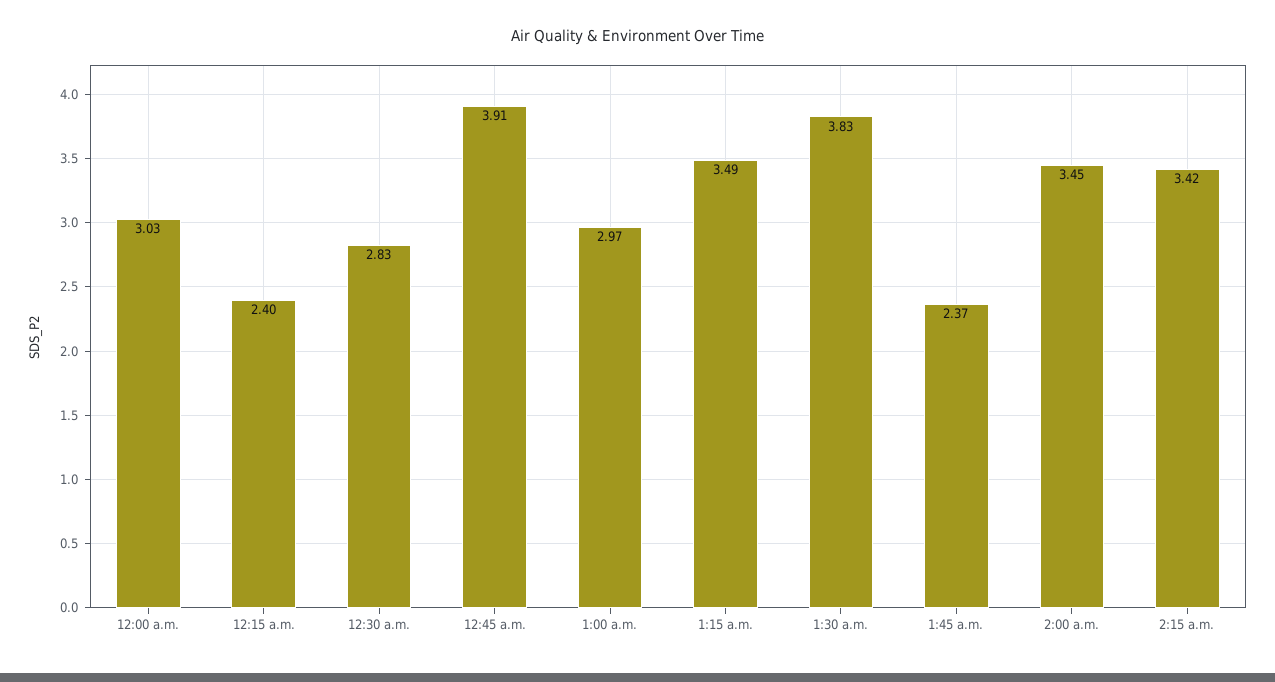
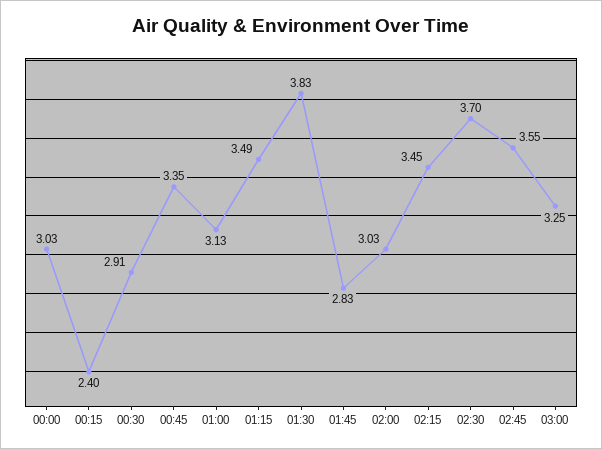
12:30 a.m.: 2.83 -> 2.91
12:45 a.m.: 3.91 -> 3.35
1:00 a.m.: 2.97 -> 3.13
1:45 a.m.: 2.37 -> 2.83
2:00 a.m.: 3.45 -> 3.03
2:15 a.m.: 3.42 -> 3.45
02:30: none -> 3.7
02:45: none -> 3.55
03:00: none -> 3.25

